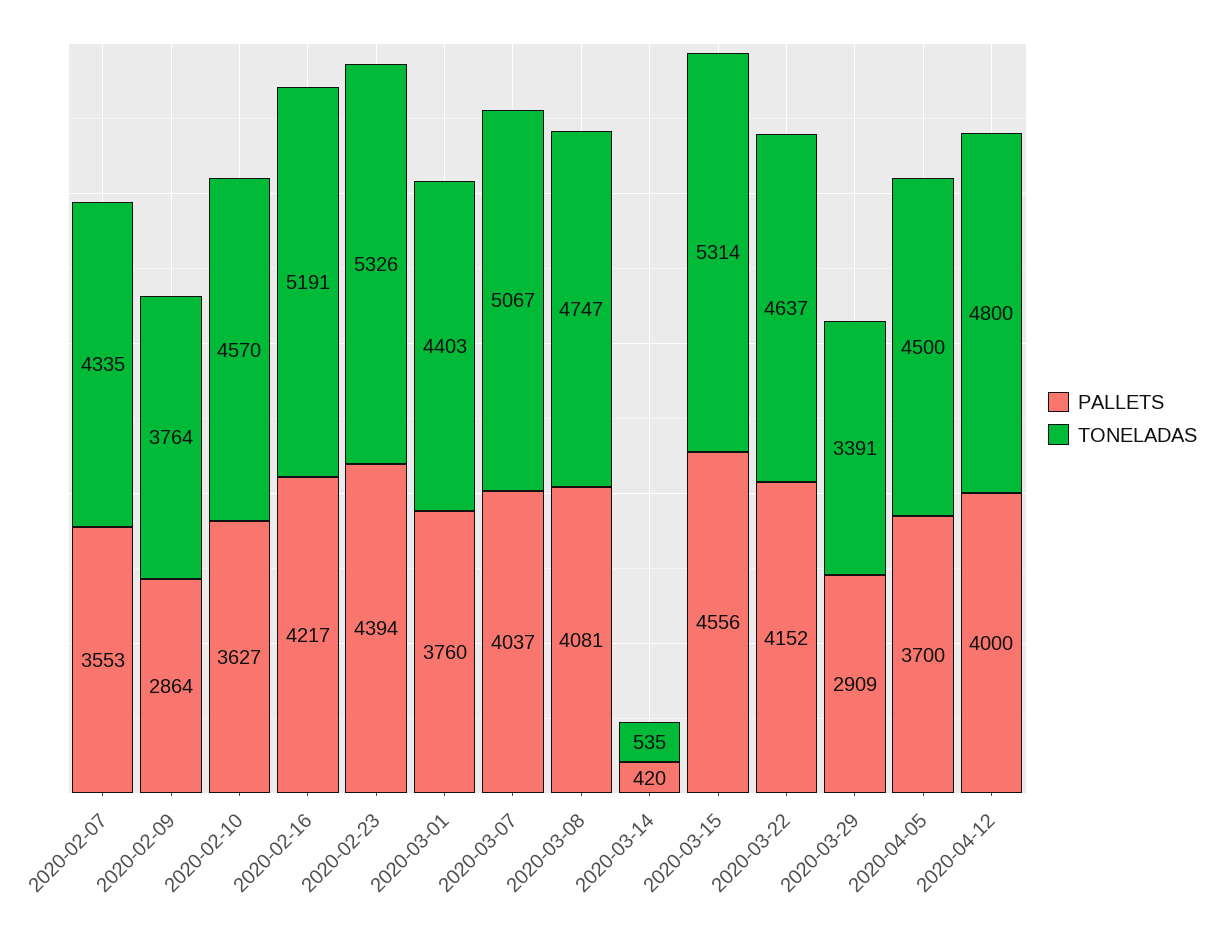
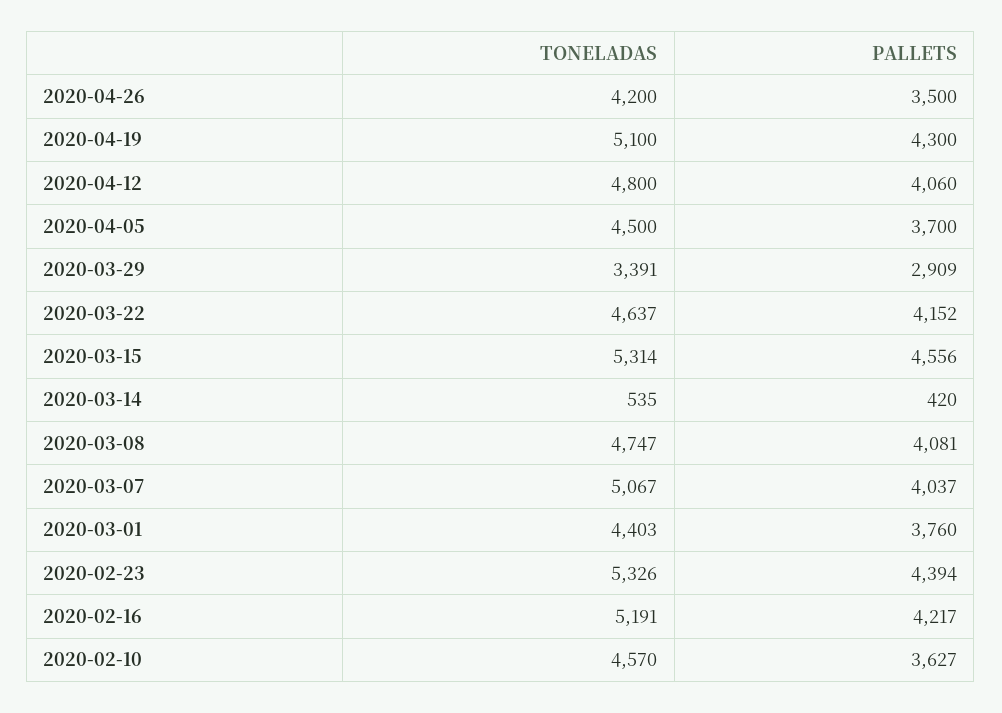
PALLETS, 2020-02-07: 3553 -> none
TONELADAS, 2020-02-07: 4335 -> none
PALLETS, 2020-02-09: 2864 -> none
TONELADAS, 2020-02-09: 3764 -> none
PALLETS, 2020-04-12: 4000 -> 4060
TONELADAS, 2020-04-26: none -> 4200
PALLETS, 2020-04-26: none -> 3500
TONELADAS, 2020-04-19: none -> 5100
PALLETS, 2020-04-19: none -> 4300

